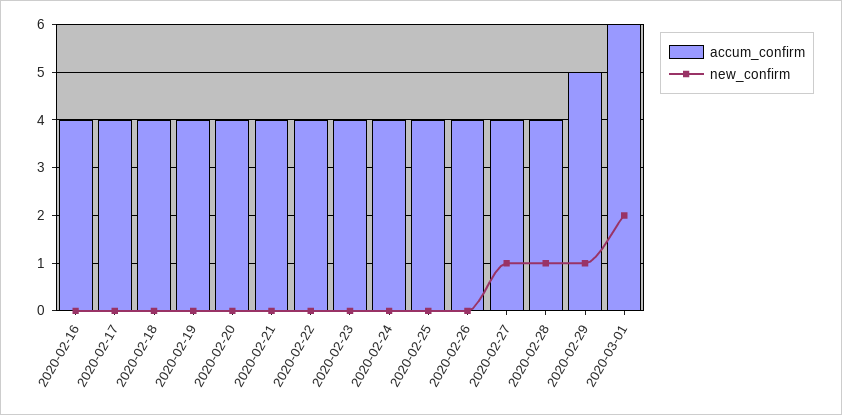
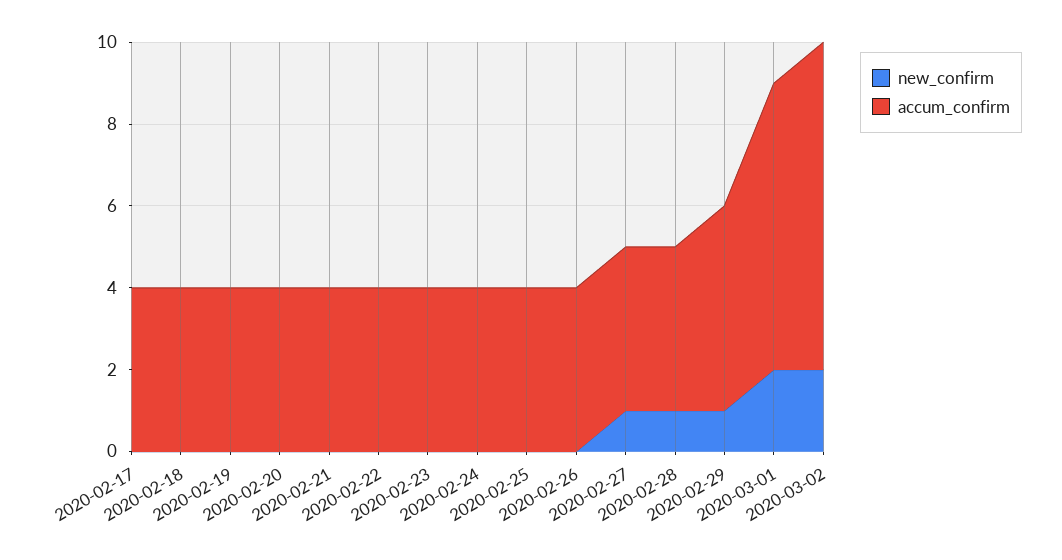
accum_confirm, 2020-02-16: 4 -> none
new_confirm, 2020-02-16: 0 -> none
accum_confirm, 2020-03-01: 6 -> 7
new_confirm, 2020-03-02: none -> 2
accum_confirm, 2020-03-02: none -> 8

